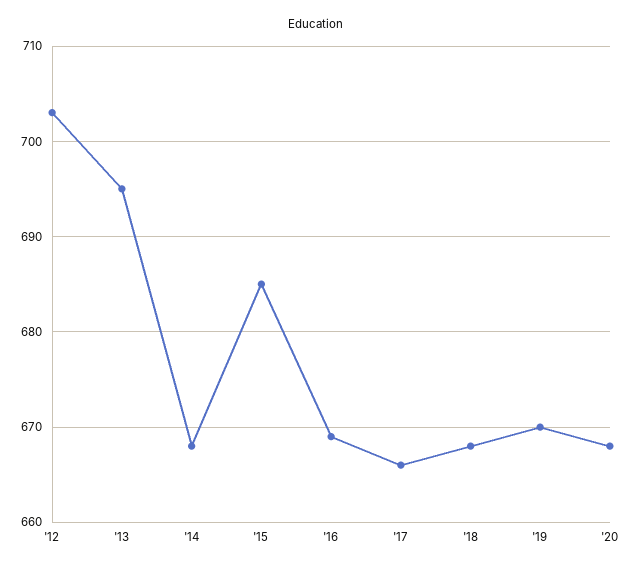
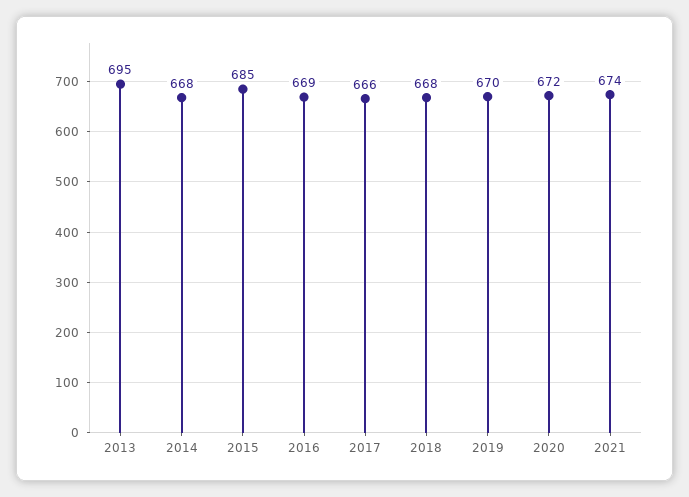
'12: 703 -> none
'20: 668 -> 672
2021: none -> 674

